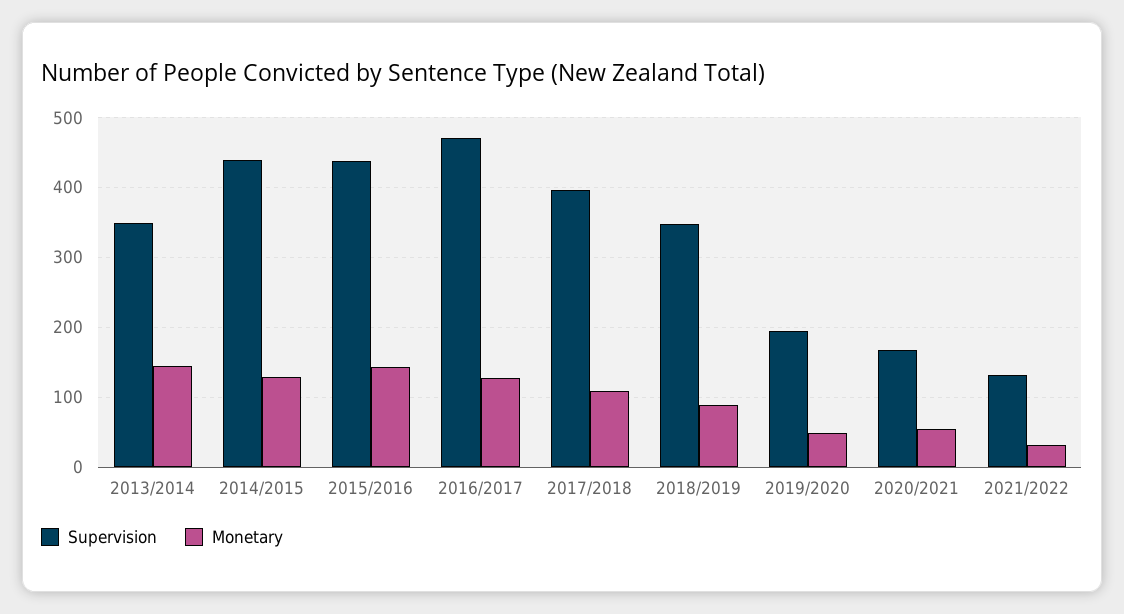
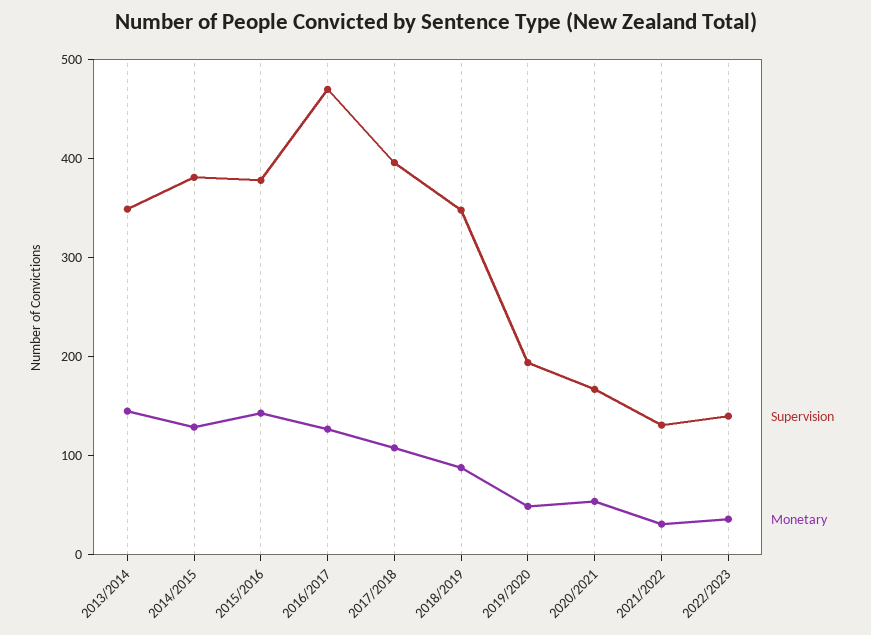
Supervision, 2014/2015: 440 -> 380
Supervision, 2015/2016: 440 -> 380
Supervision, 2022/2023: none -> 140
Monetary, 2022/2023: none -> 40

